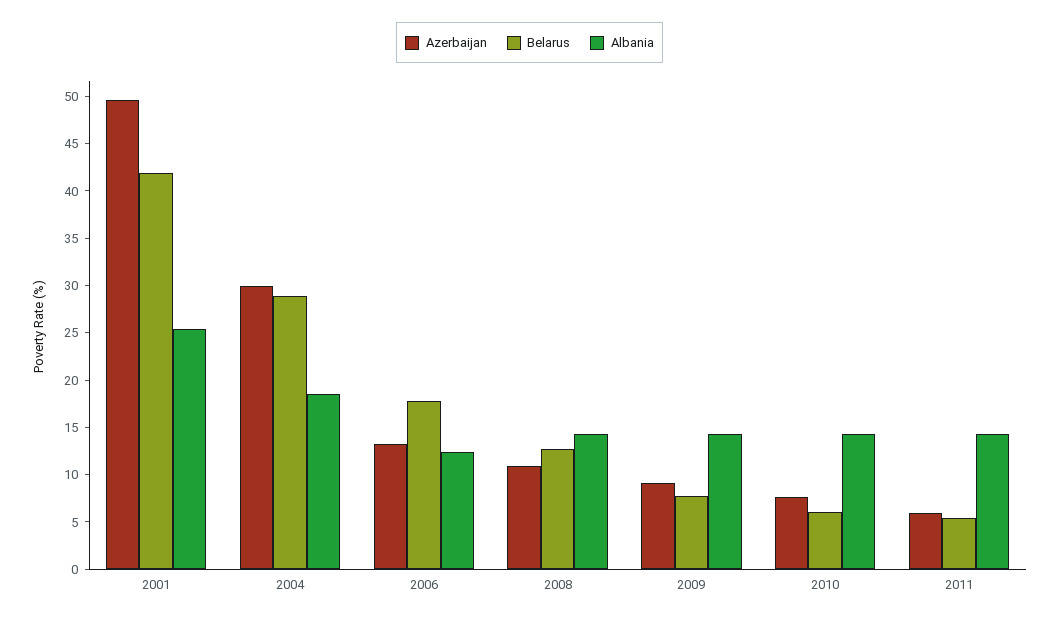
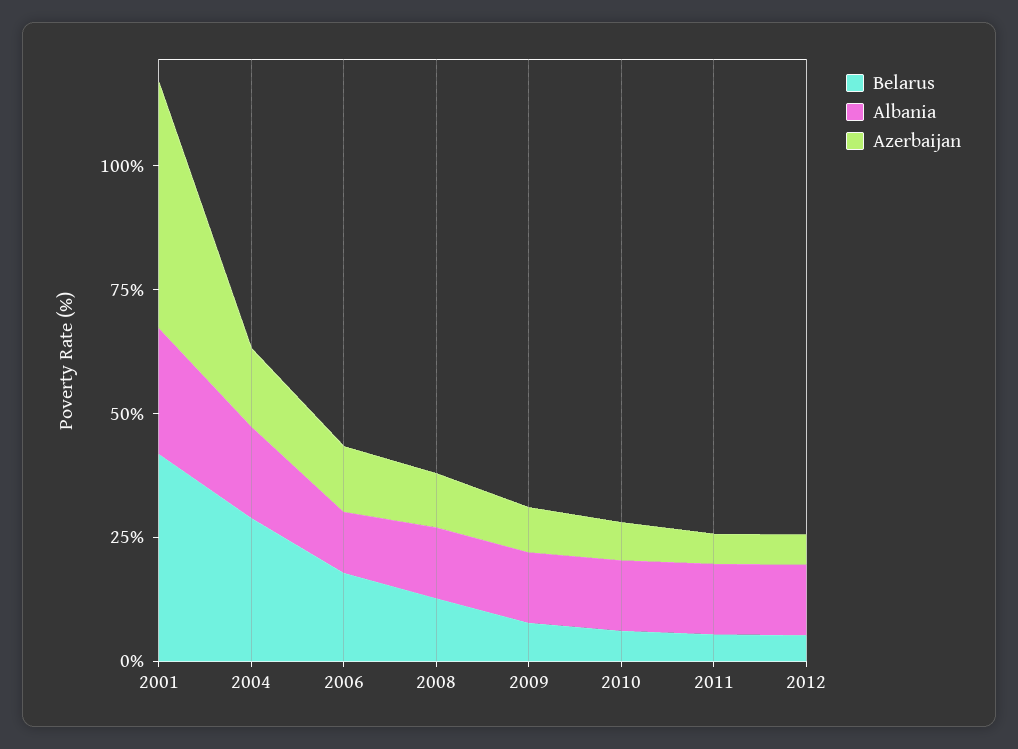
Azerbaijan, 2004: 30 -> 15
Belarus, 2012: none -> 5
Albania, 2012: none -> 15
Azerbaijan, 2012: none -> 5

